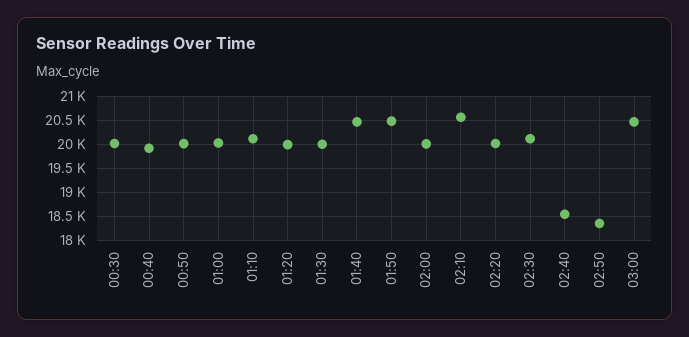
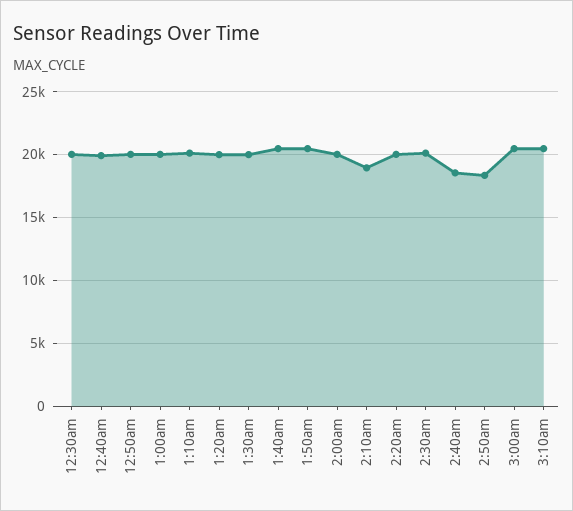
02:10: 20500 -> 19000
3:10am: none -> 20500

